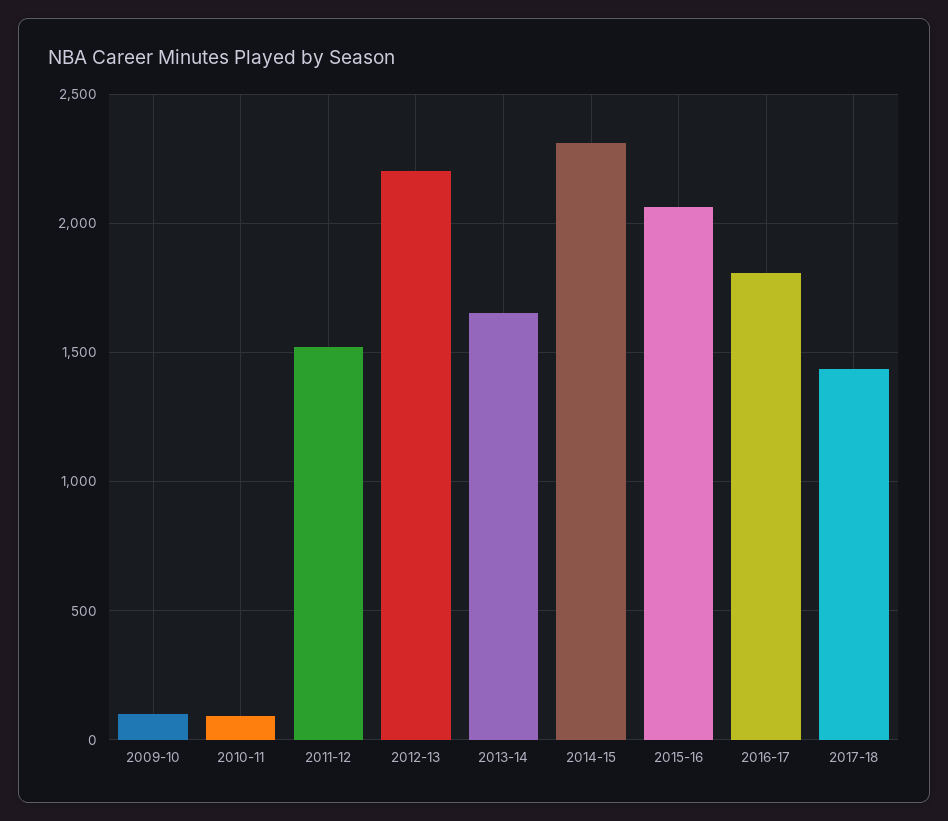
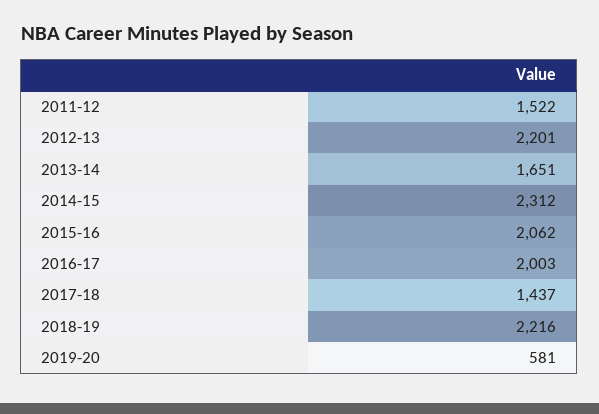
2009-10: 100 -> none
2010-11: 100 -> none
2016-17: 1800 -> 2003
2018-19: none -> 2216
2019-20: none -> 581

